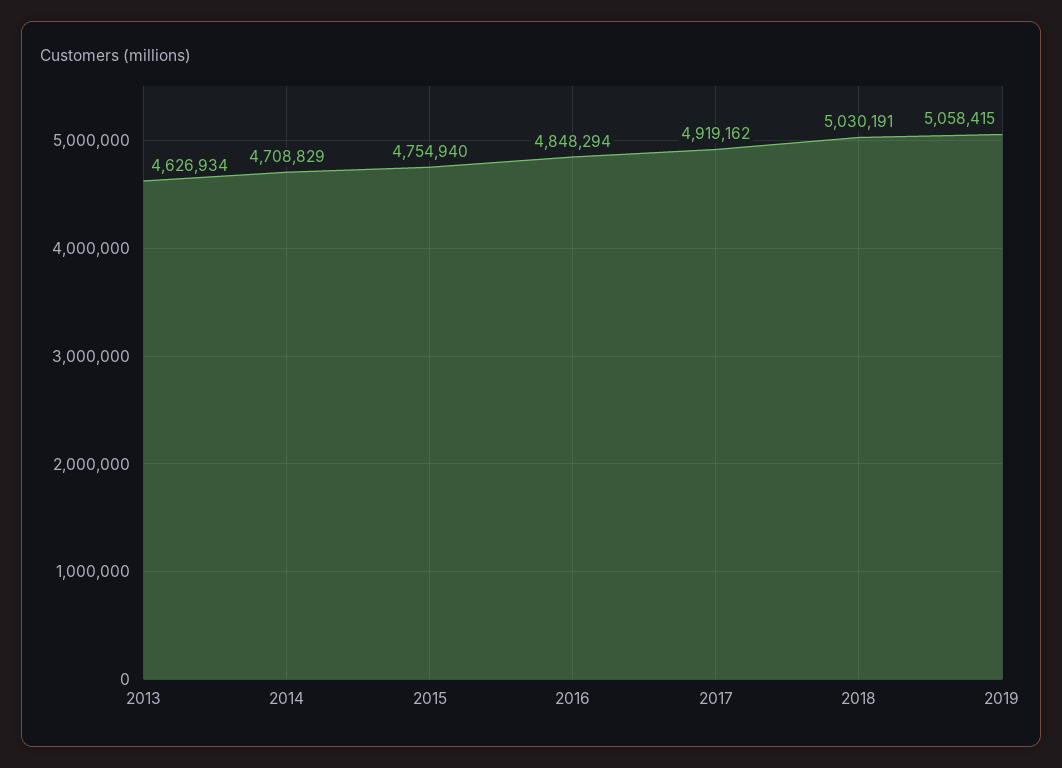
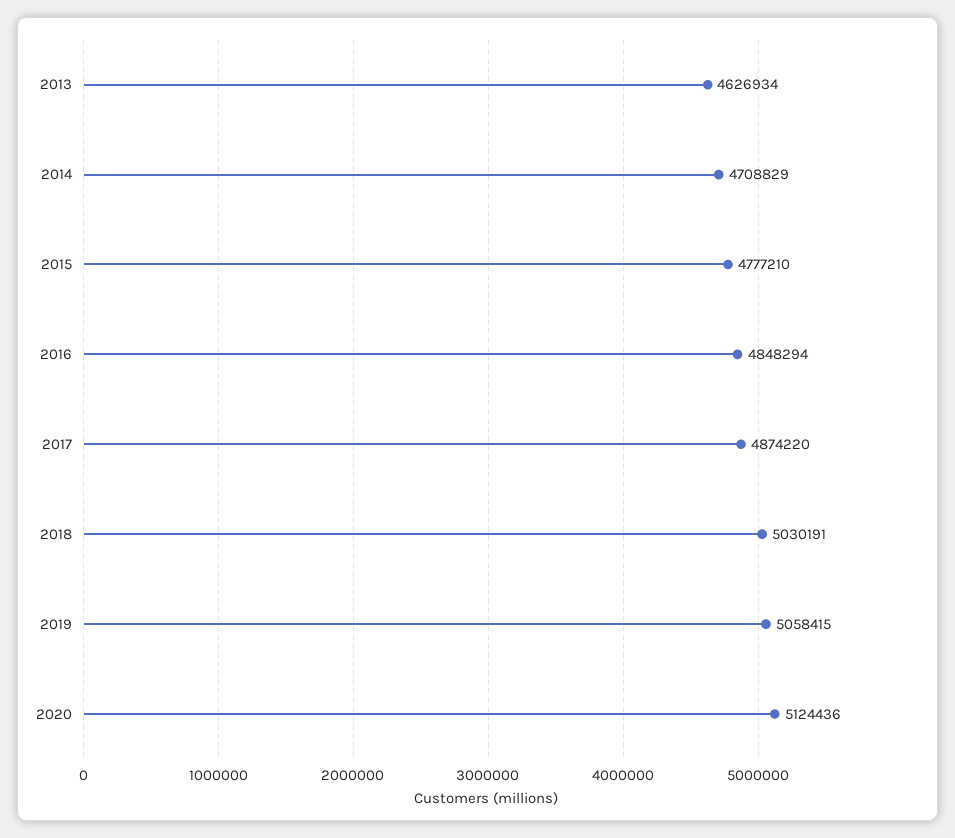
2015: 4754940 -> 4777210
2017: 4919162 -> 4874220
2020: none -> 5124436

